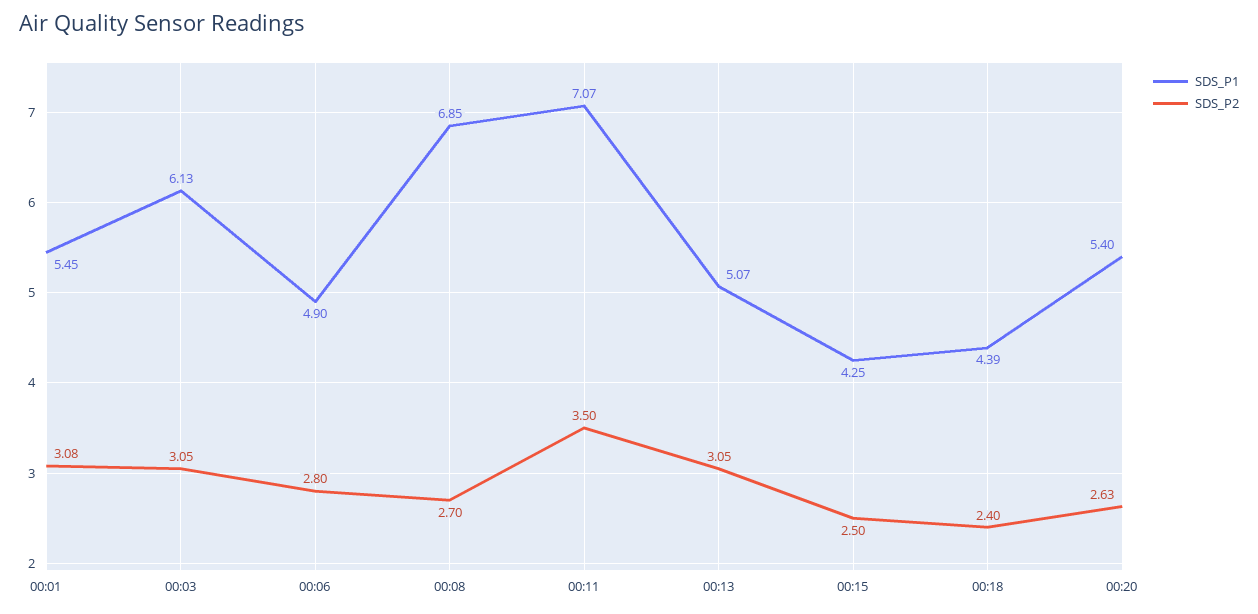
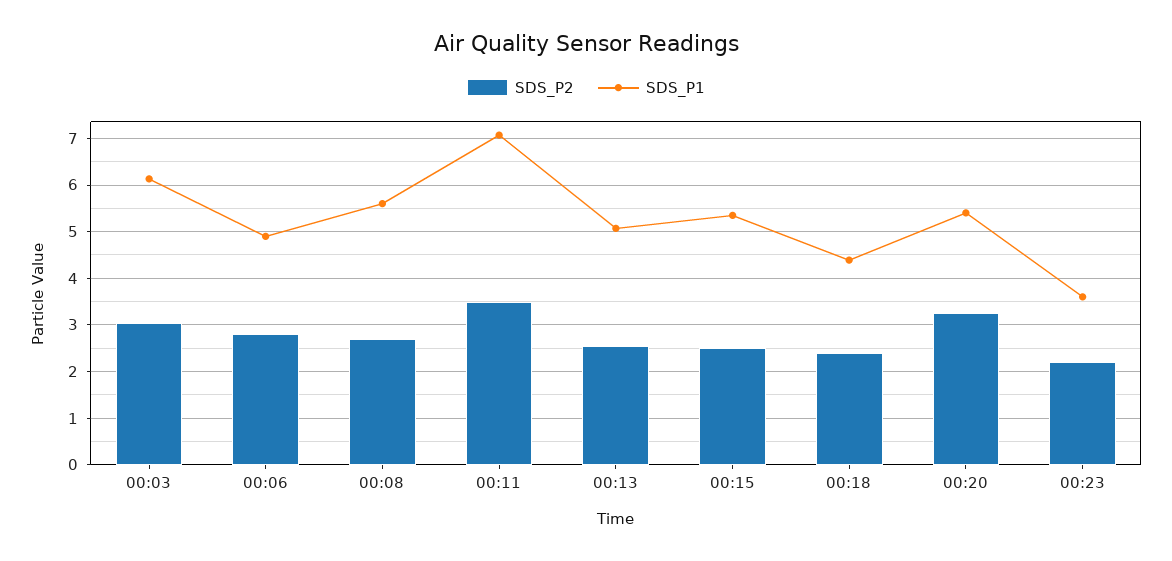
SDS_P1, 00:01: 5.45 -> none
SDS_P2, 00:01: 3.08 -> none
SDS_P1, 00:08: 6.85 -> 5.6
SDS_P2, 00:13: 3.05 -> 2.6
SDS_P1, 00:15: 4.25 -> 5.4
SDS_P2, 00:20: 2.63 -> 3.2
SDS_P2, 00:23: none -> 2.2
SDS_P1, 00:23: none -> 3.6

